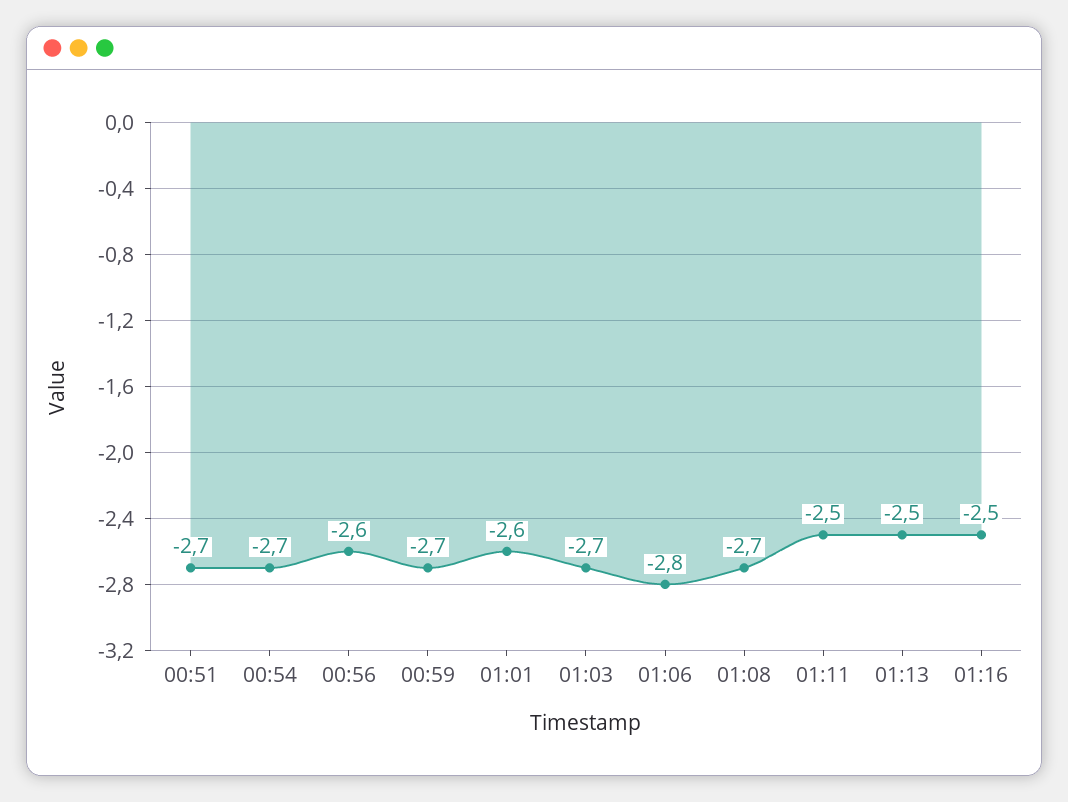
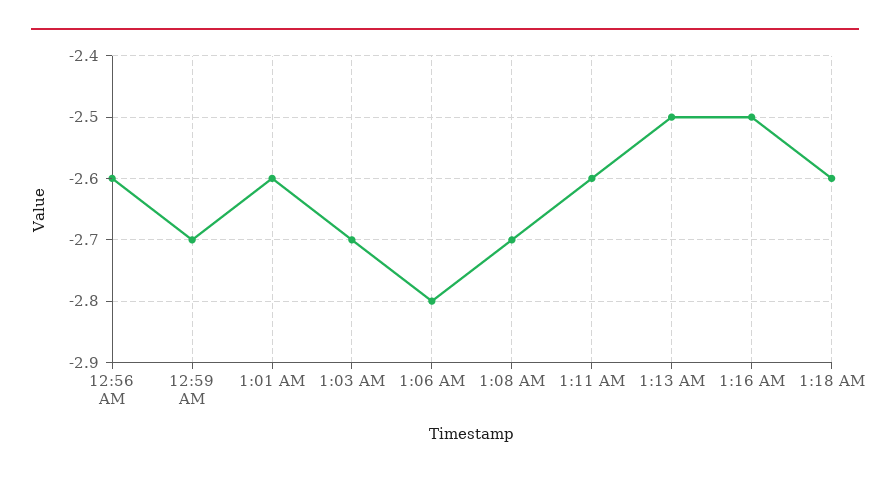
00:51: -2.7 -> none
00:54: -2.7 -> none
01:11: -2.5 -> -2.6
1:18 AM: none -> -2.6

